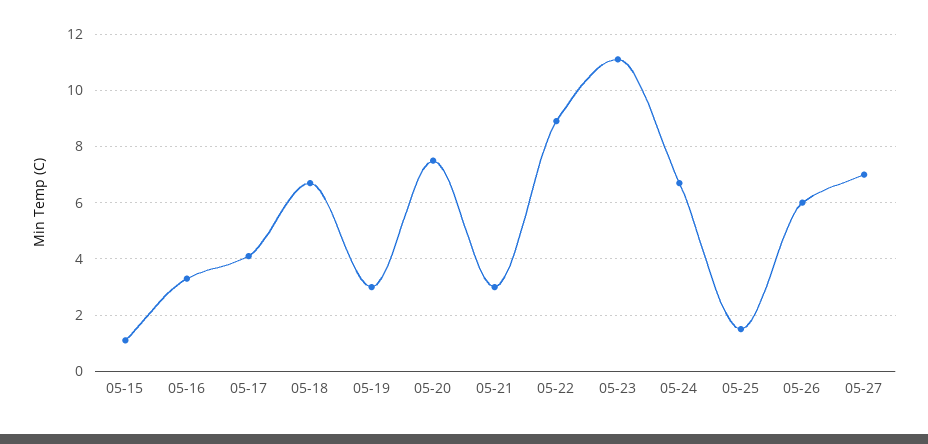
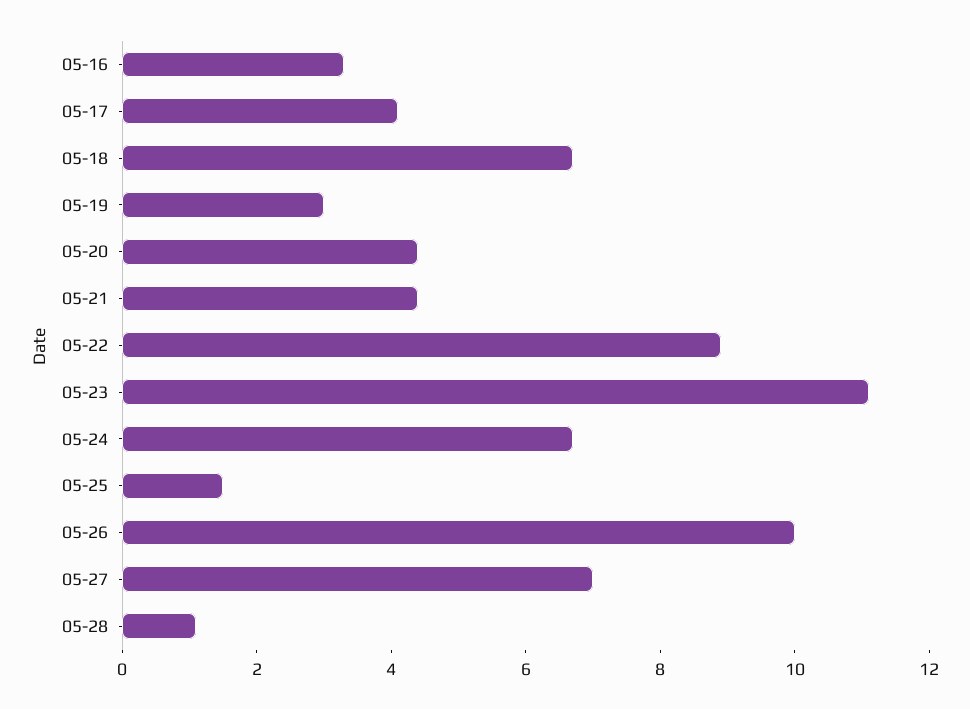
05-15: 1 -> none
05-20: 7.5 -> 4.5
05-21: 3 -> 4.5
05-26: 6 -> 10
05-28: none -> 1

